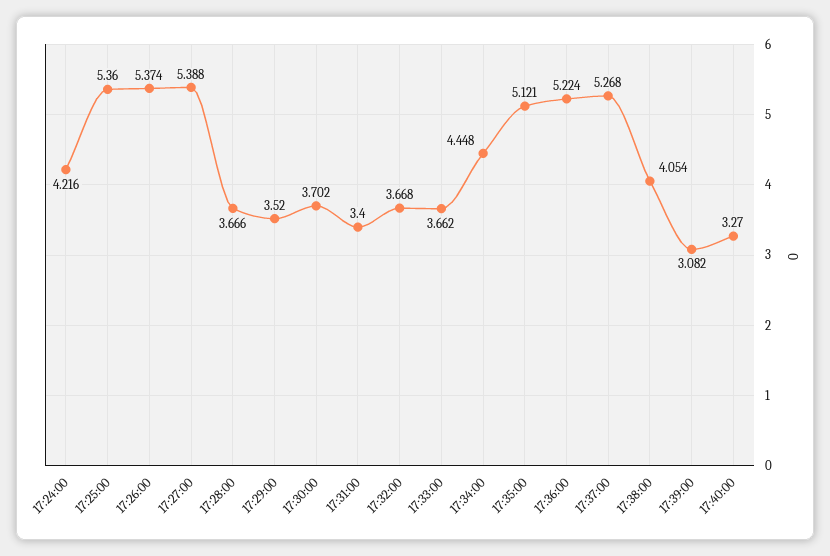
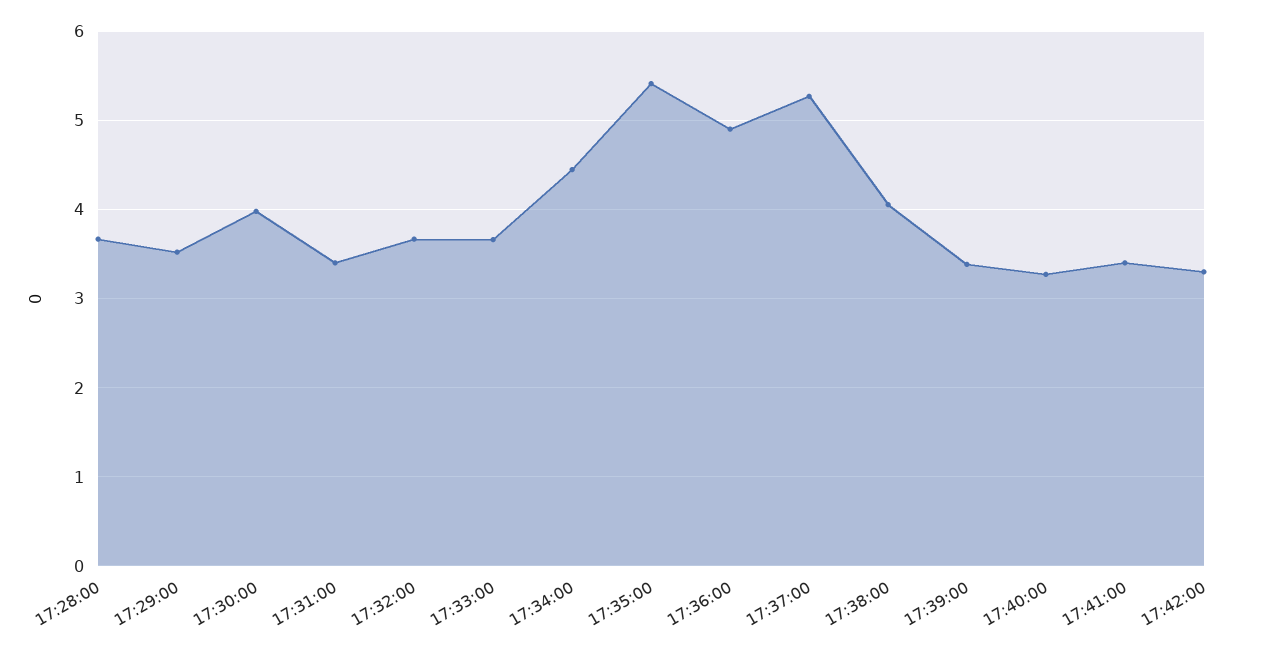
17:24:00: 4.216 -> none
17:25:00: 5.36 -> none
17:26:00: 5.374 -> none
17:27:00: 5.388 -> none
17:30:00: 3.702 -> 4
17:35:00: 5.121 -> 5.4
17:36:00: 5.224 -> 4.9
17:39:00: 3.082 -> 3.4
17:41:00: none -> 3.4
17:42:00: none -> 3.3

